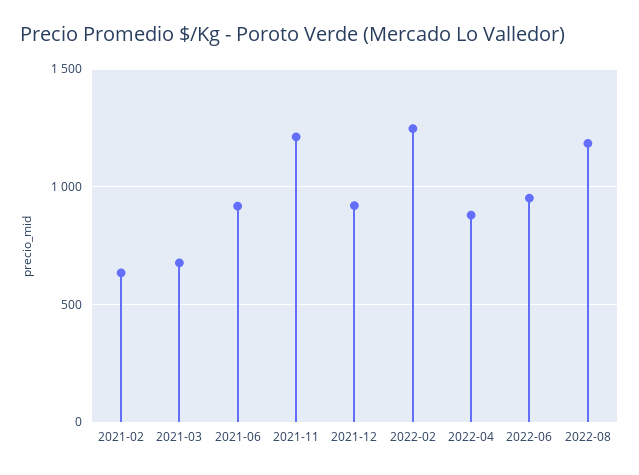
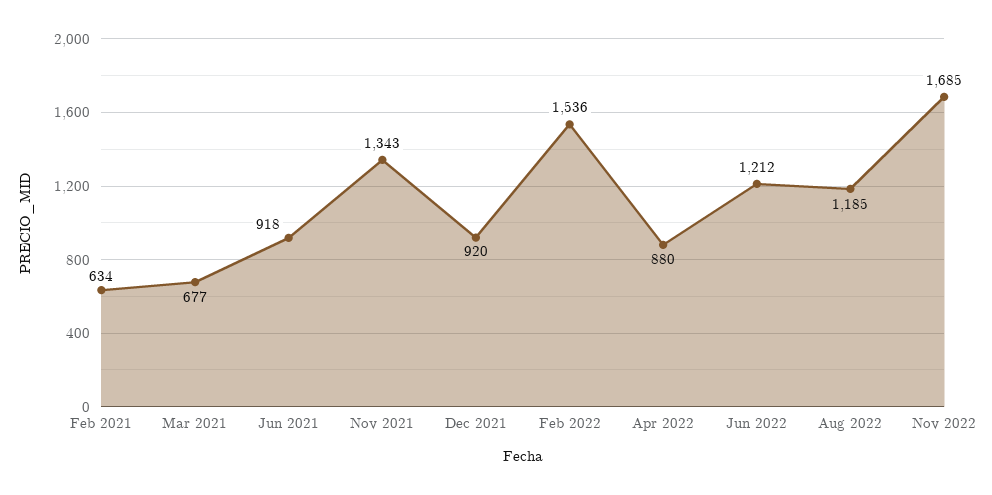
2021-11: 1200 -> 1343
2022-02: 1250 -> 1536
2022-06: 950 -> 1212
Nov 2022: none -> 1685

